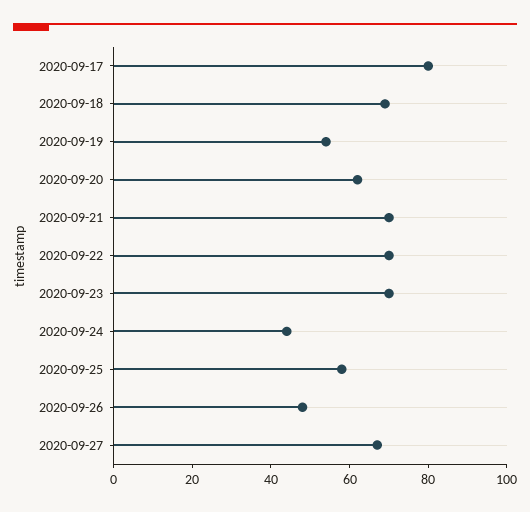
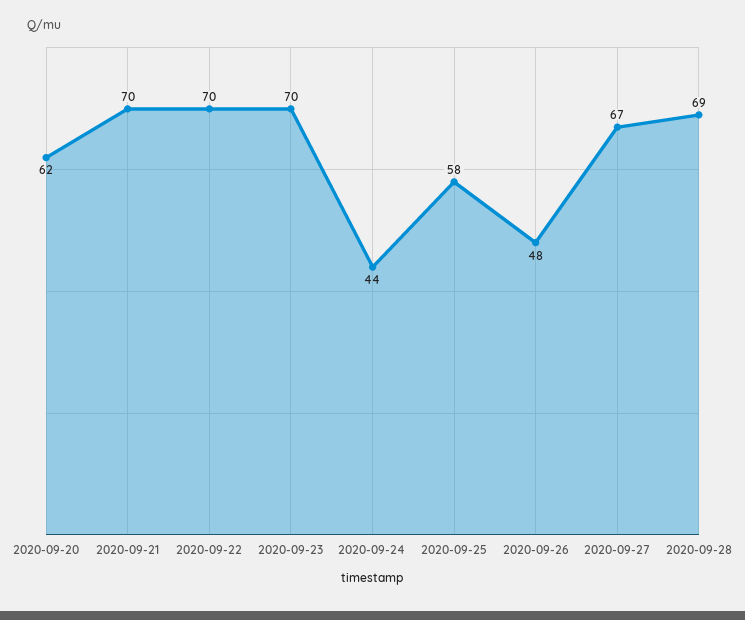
2020-09-17: 80 -> none
2020-09-18: 70 -> none
2020-09-19: 55 -> none
2020-09-28: none -> 69

